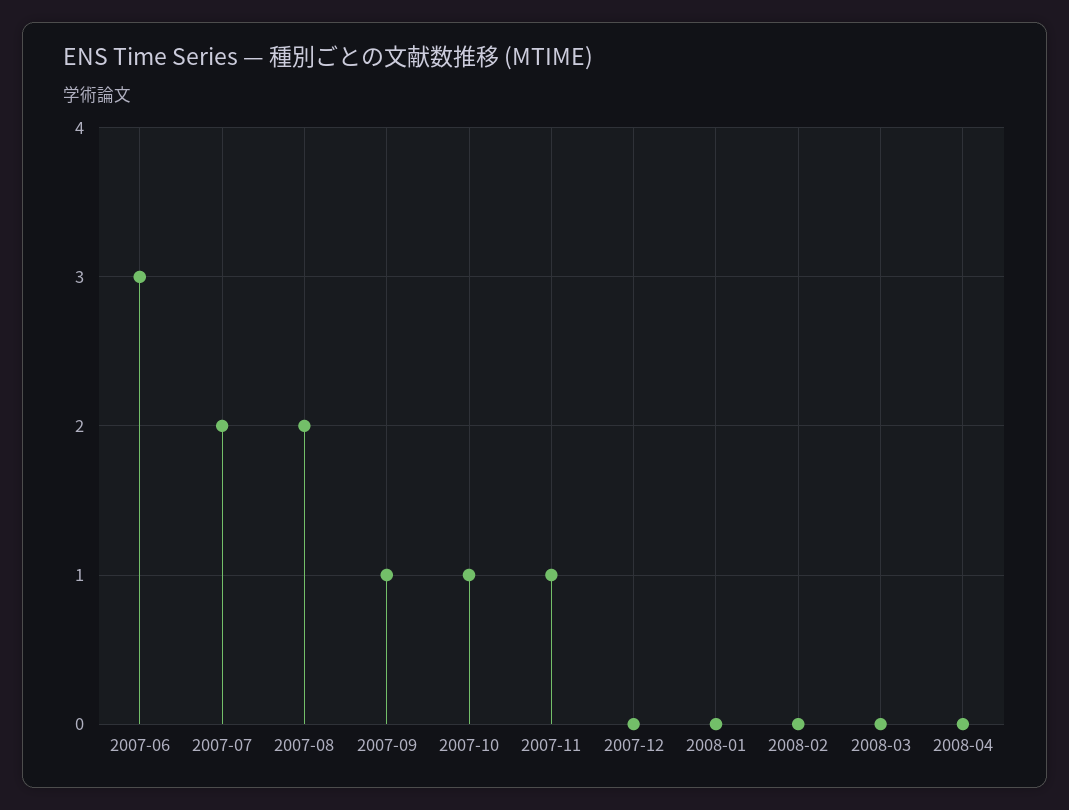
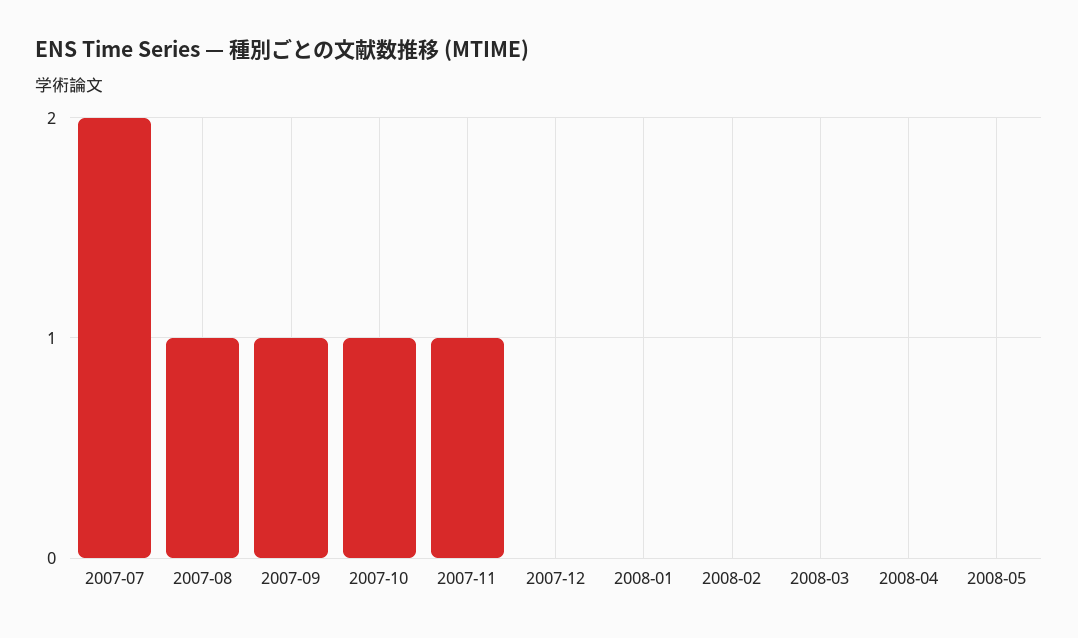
2007-06: 3 -> none
2007-08: 2 -> 1
2008-05: none -> 0

